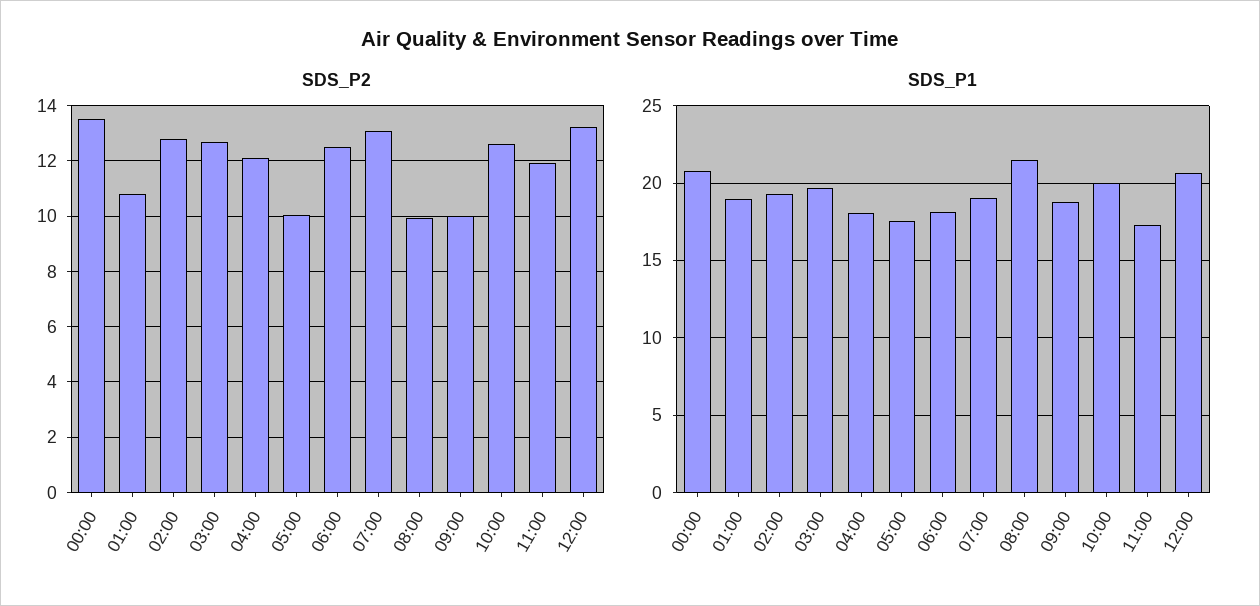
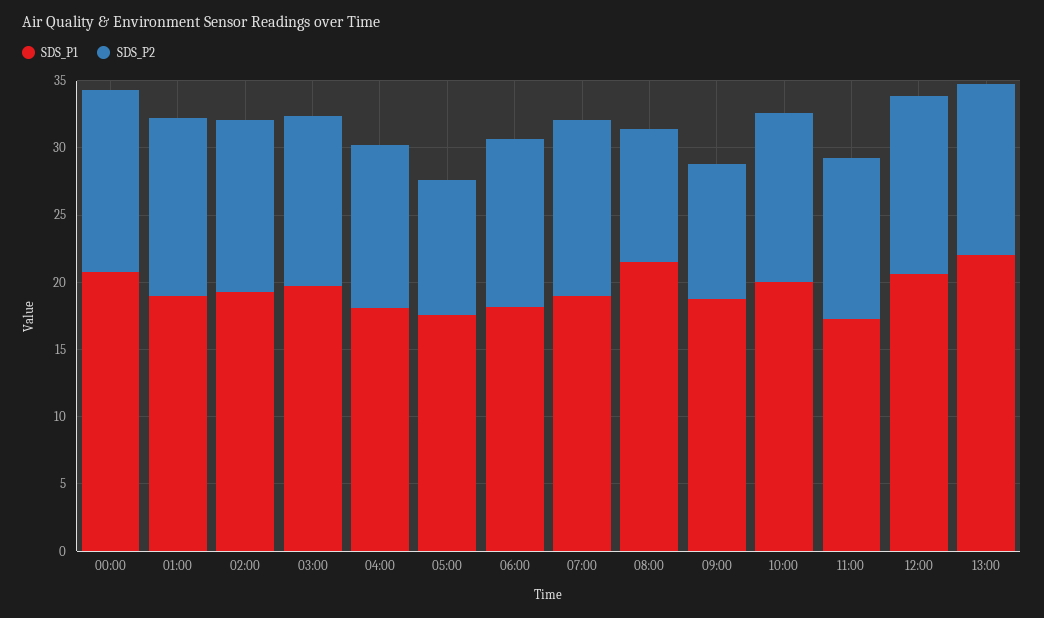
SDS_P2, 01:00: 10.75 -> 13
SDS_P1, 13:00: none -> 22
SDS_P2, 13:00: none -> 13

